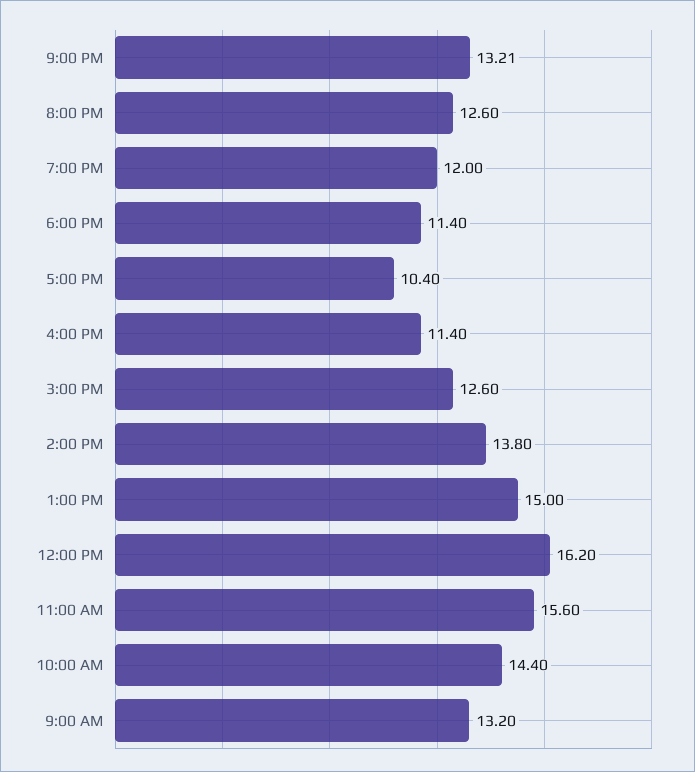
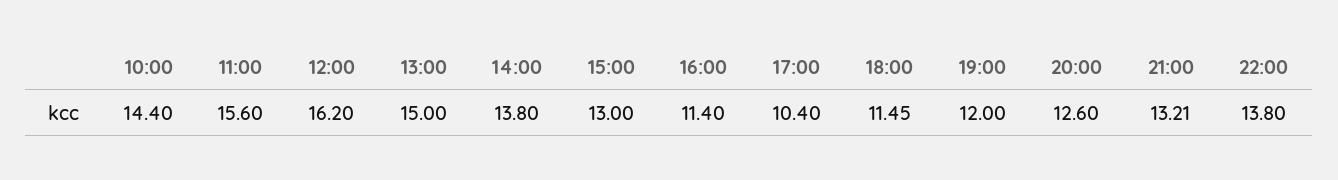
6:00 PM: 11.4 -> 11.45
3:00 PM: 12.6 -> 13
9:00 AM: 13.2 -> none
22:00: none -> 13.8

